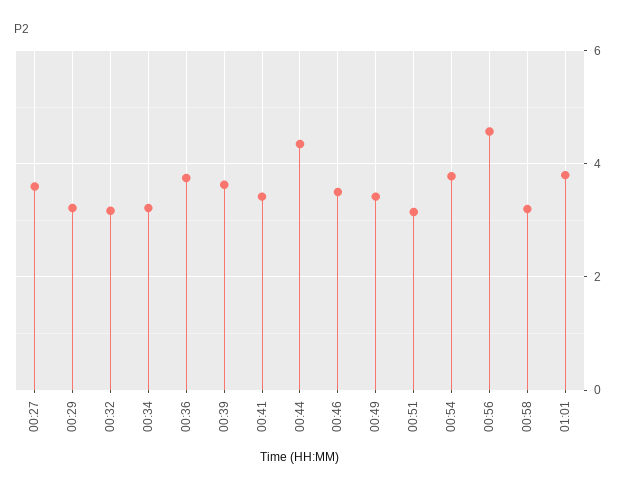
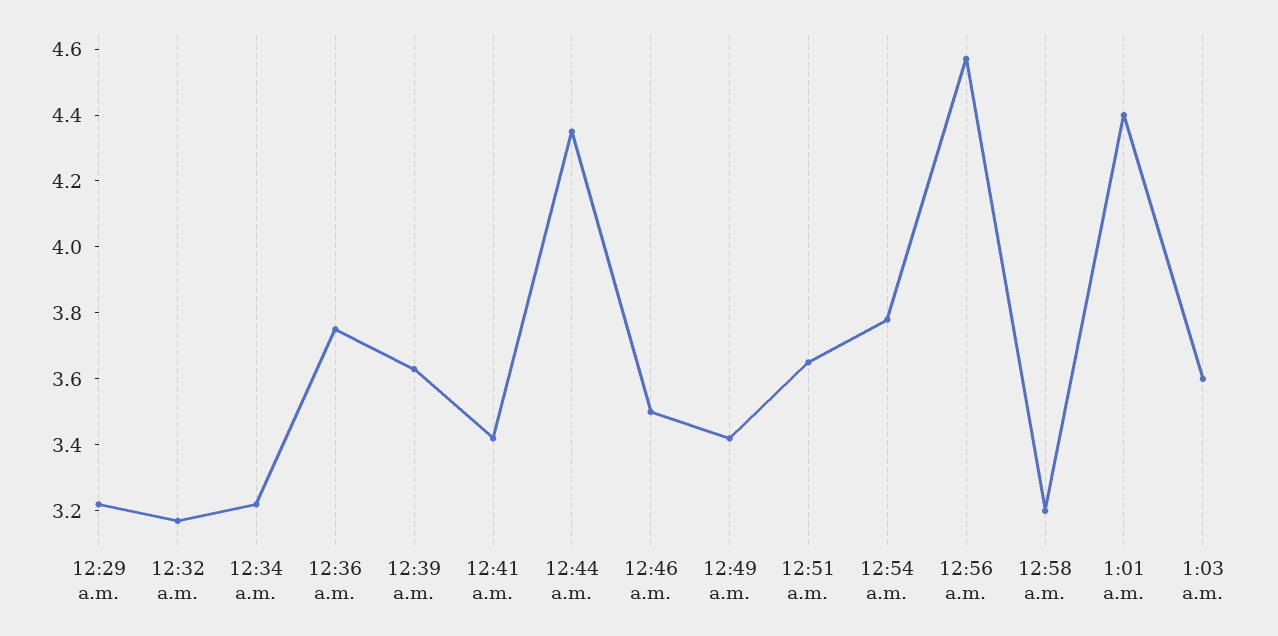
00:27: 3.6 -> none
00:51: 3.2 -> 3.65
01:01: 3.8 -> 4.4
1:03 a.m.: none -> 3.6

